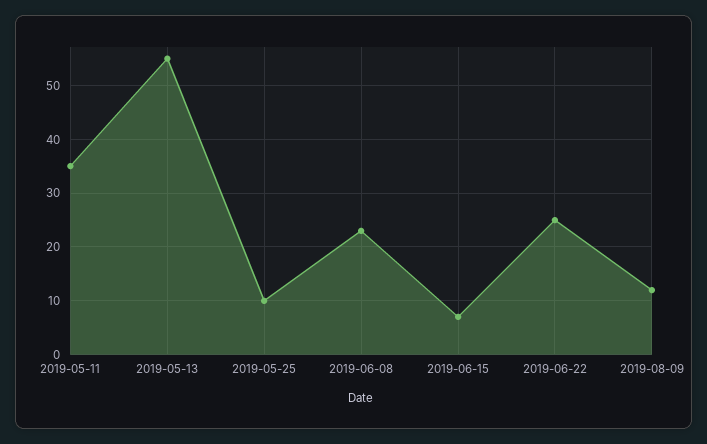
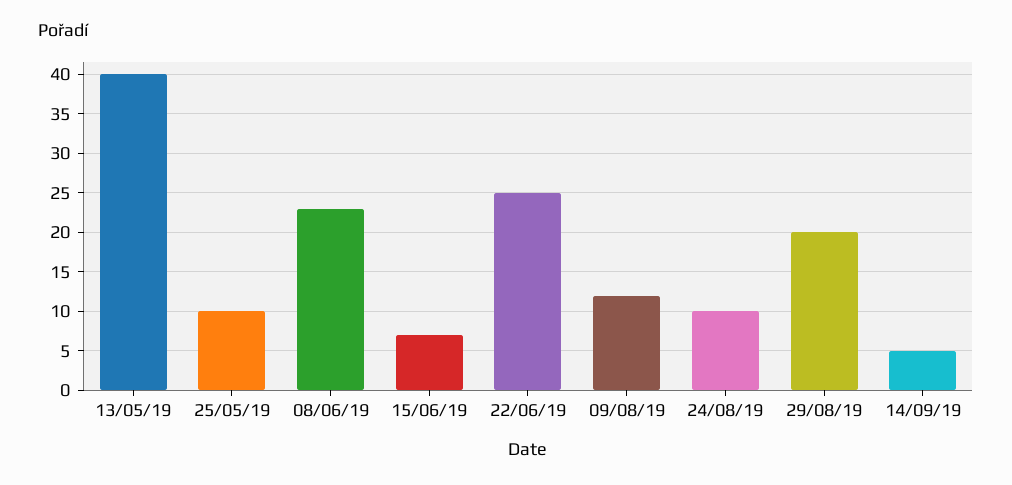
2019-05-11: 35 -> none
2019-05-13: 55 -> 40
24/08/19: none -> 10
29/08/19: none -> 20
14/09/19: none -> 5

